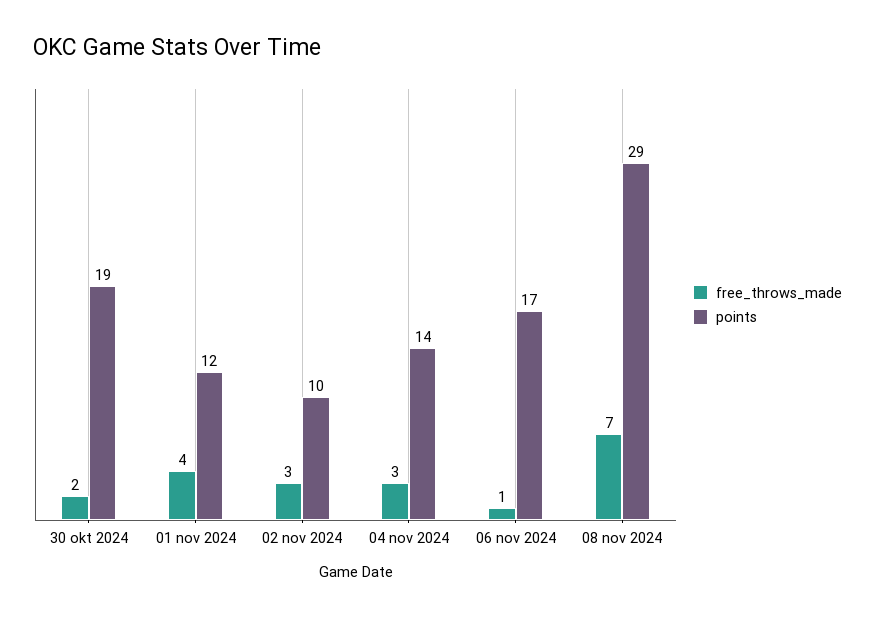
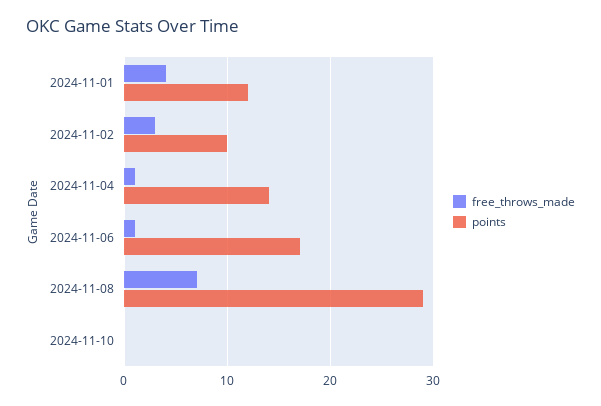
free_throws_made, 30 okt 2024: 2 -> none
points, 30 okt 2024: 19 -> none
free_throws_made, 04 nov 2024: 3 -> 1
free_throws_made, 2024-11-10: none -> 0
points, 2024-11-10: none -> 0

